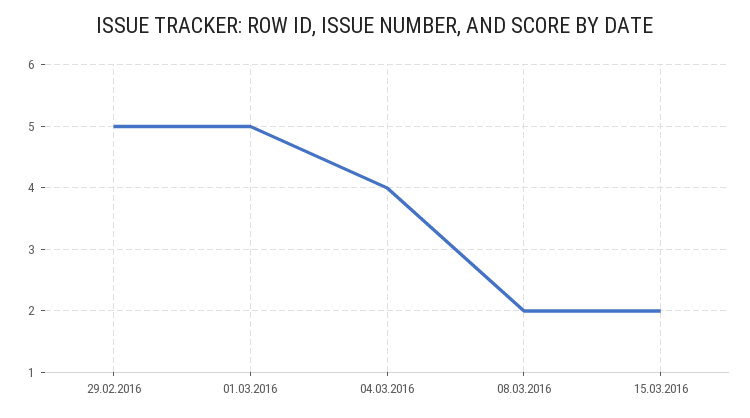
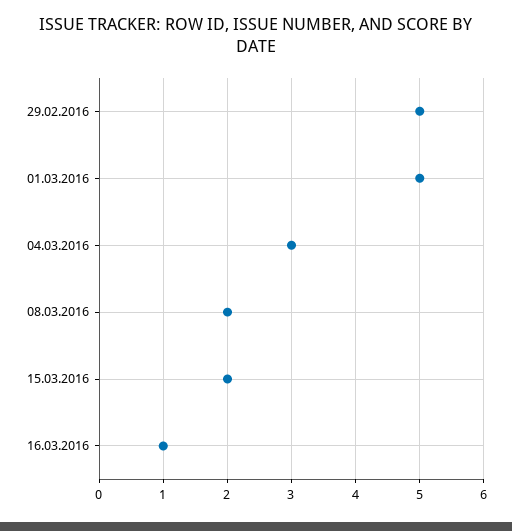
04.03.2016: 4 -> 3
16.03.2016: none -> 1

